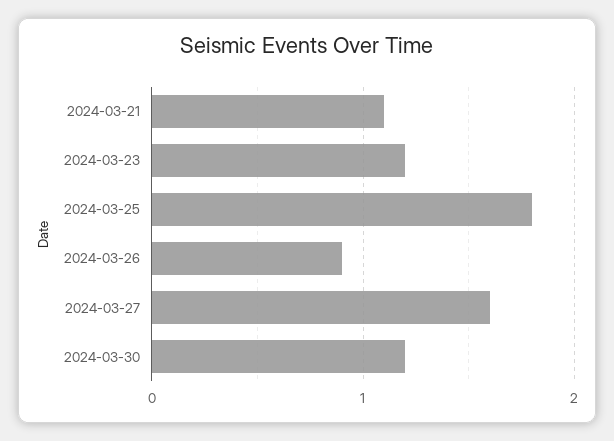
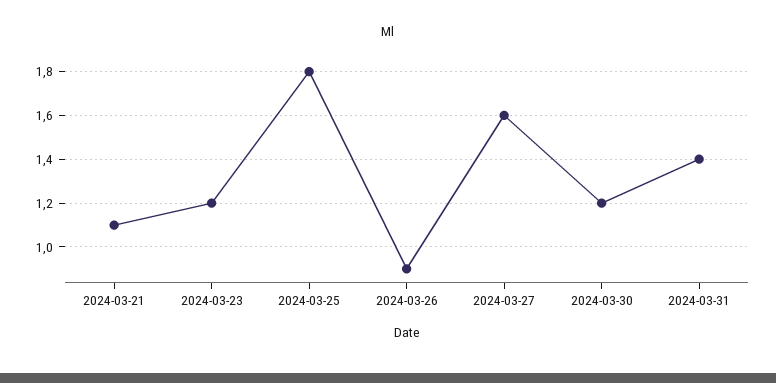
2024-03-31: none -> 1.4

